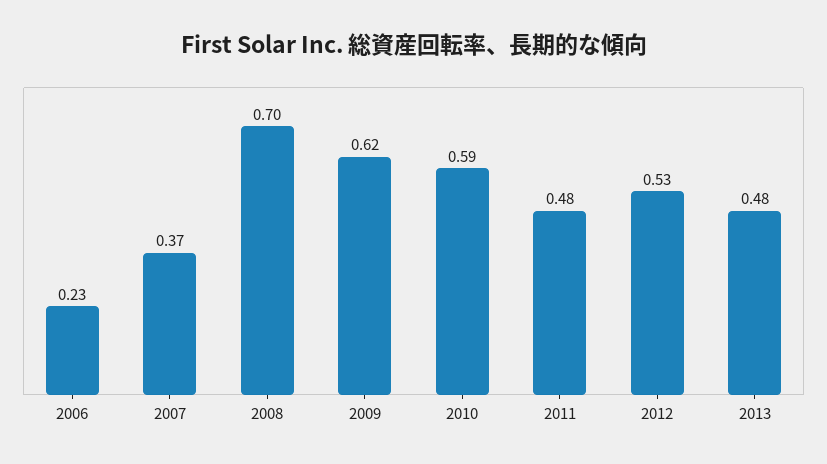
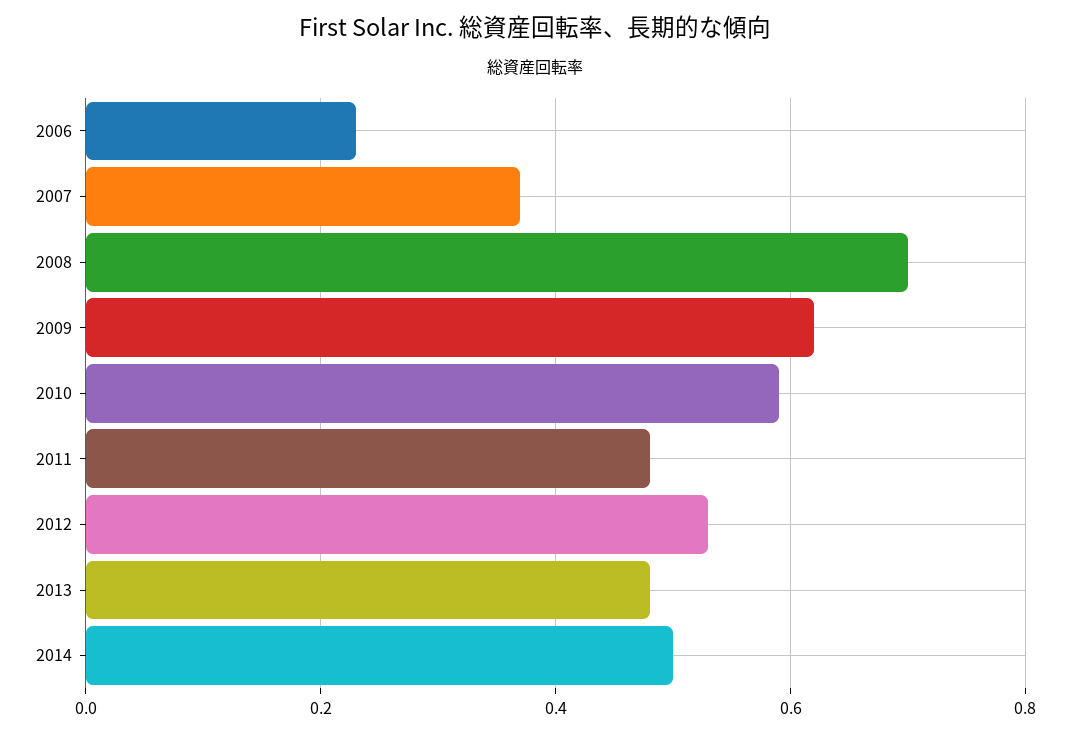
2014: none -> 0.5

